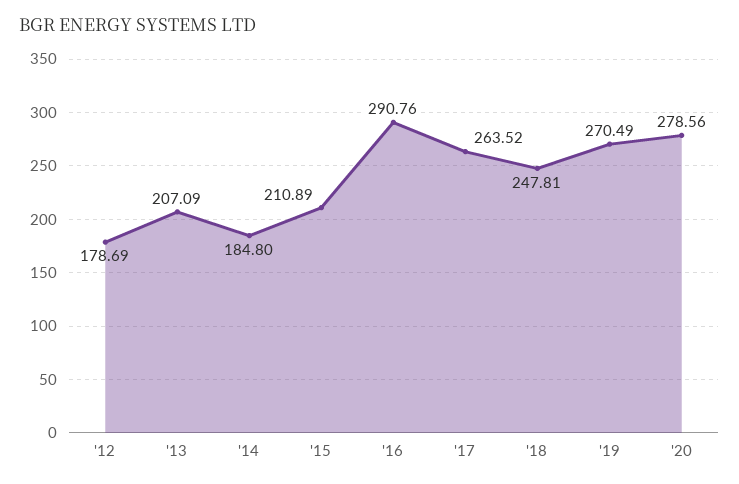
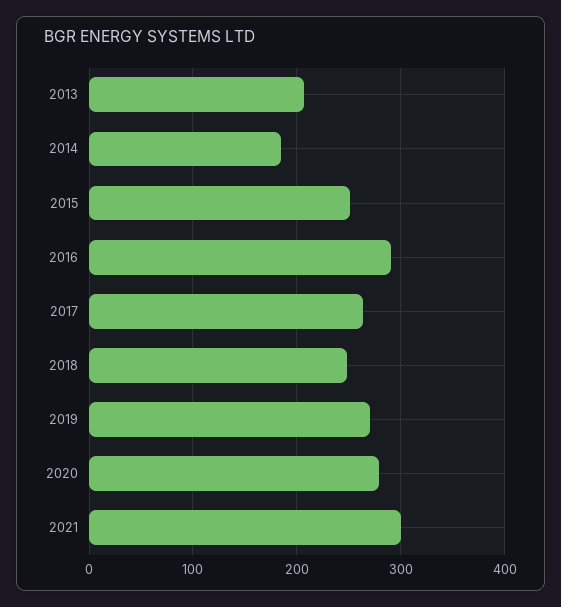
'12: 178.69 -> none
'15: 210.89 -> 250
2021: none -> 300

